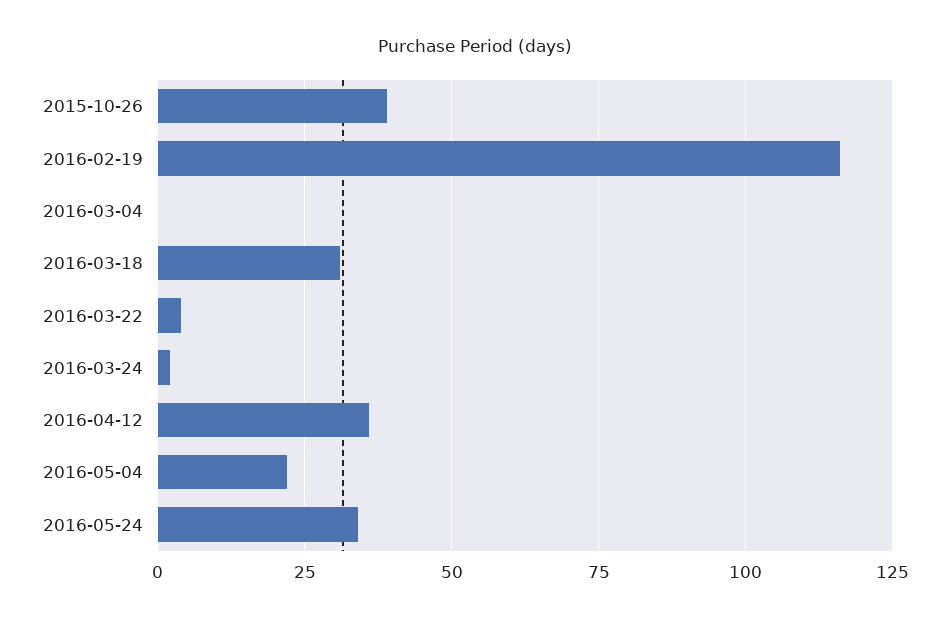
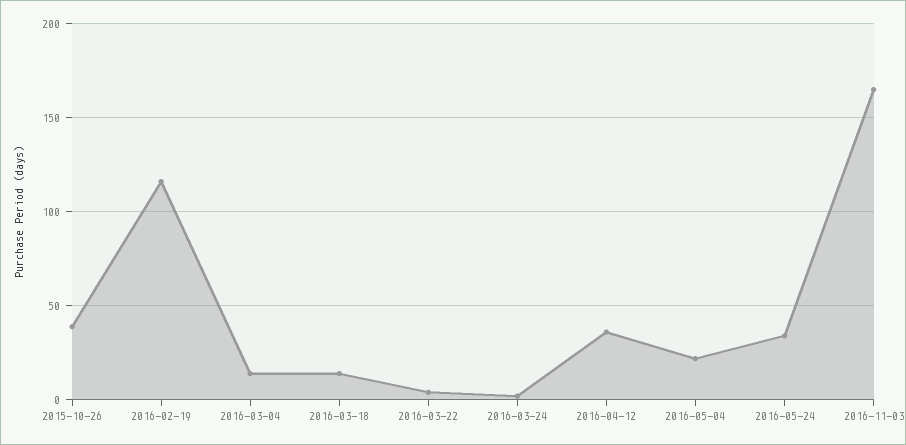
2016-03-04: 0 -> 15
2016-03-18: 30 -> 15
2016-11-03: none -> 165

